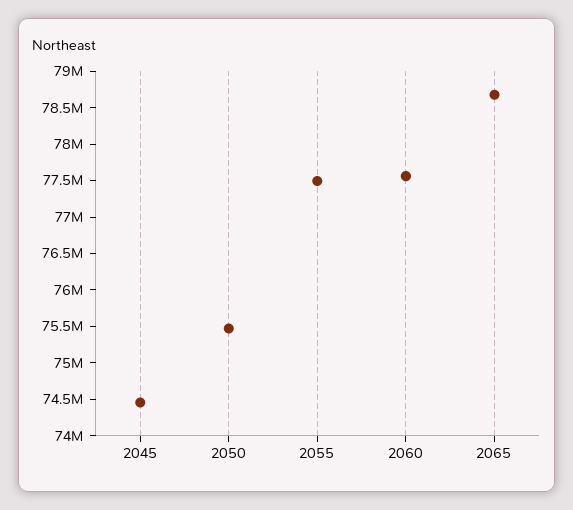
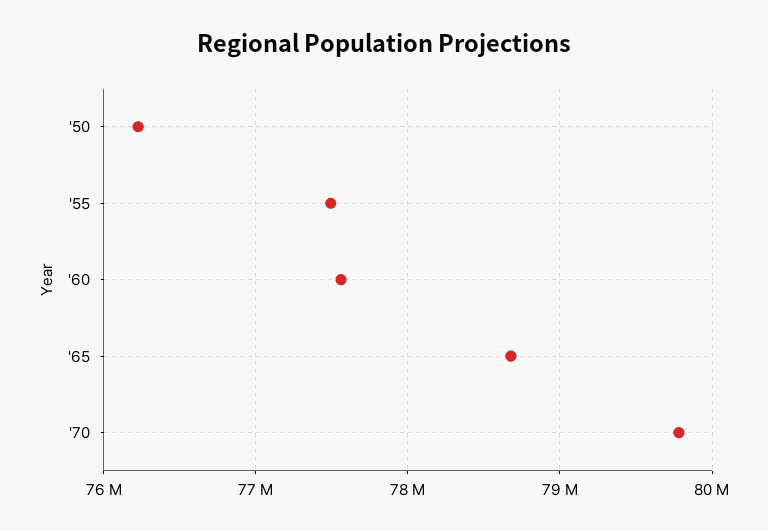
2045: 74500000 -> none
2050: 75500000 -> 76200000
'70: none -> 79800000

